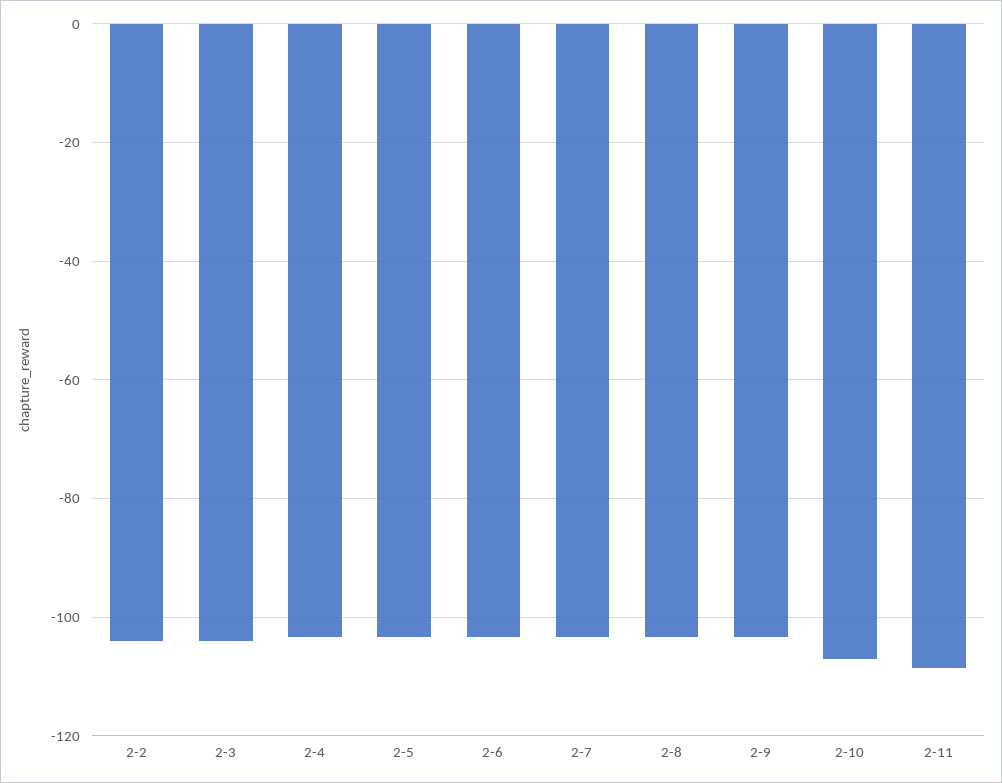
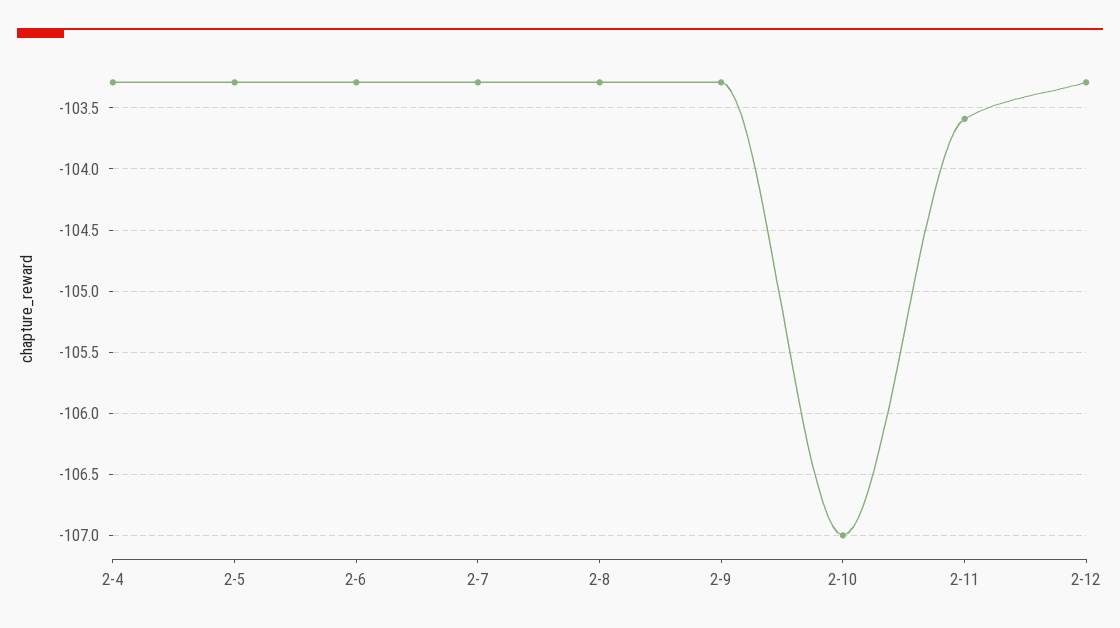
2-2: -104 -> none
2-3: -104 -> none
2-11: -108 -> -103.6
2-12: none -> -103.3

